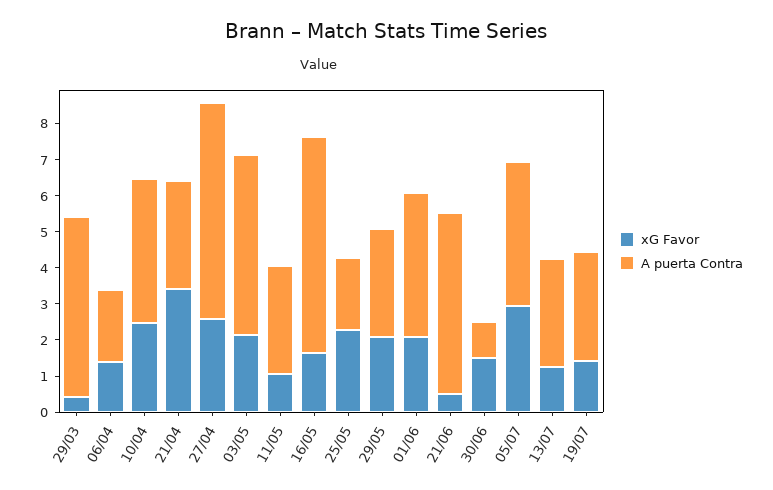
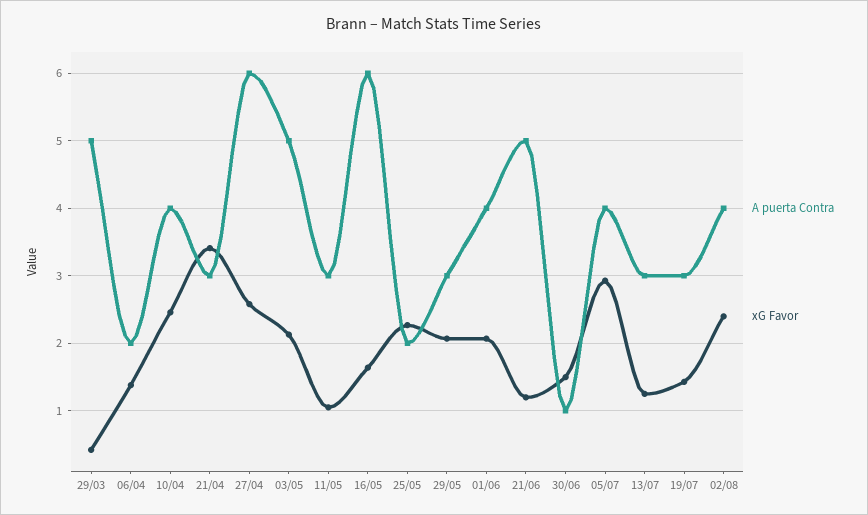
xG Favor, 21/06: 0.5 -> 1.2
A puerta Contra, 02/08: none -> 4
xG Favor, 02/08: none -> 2.4

